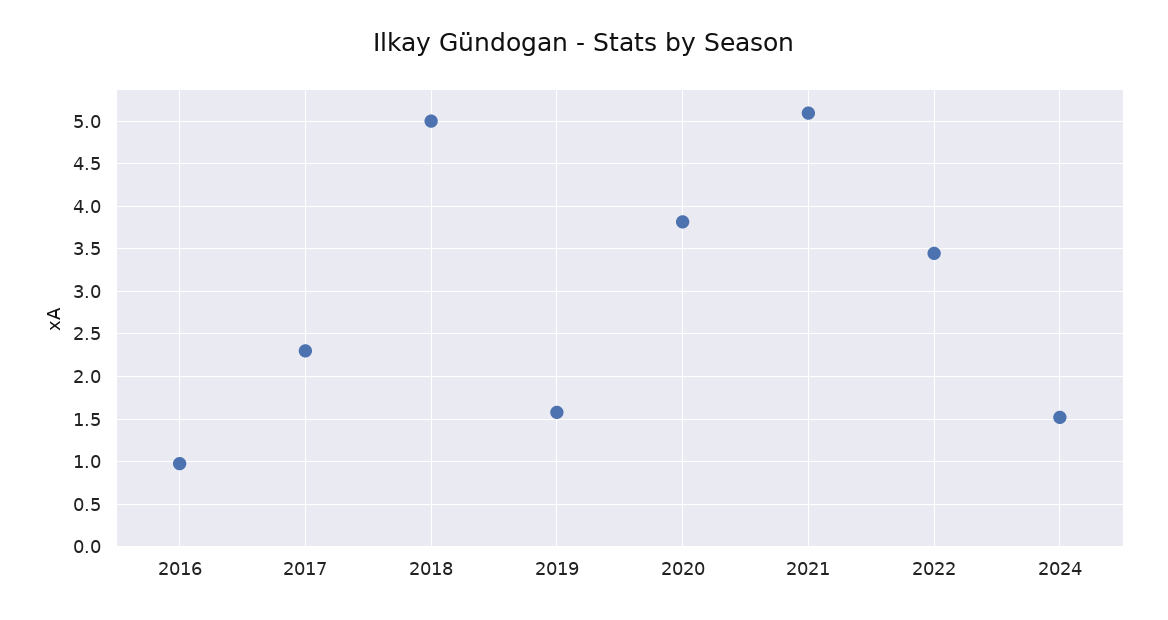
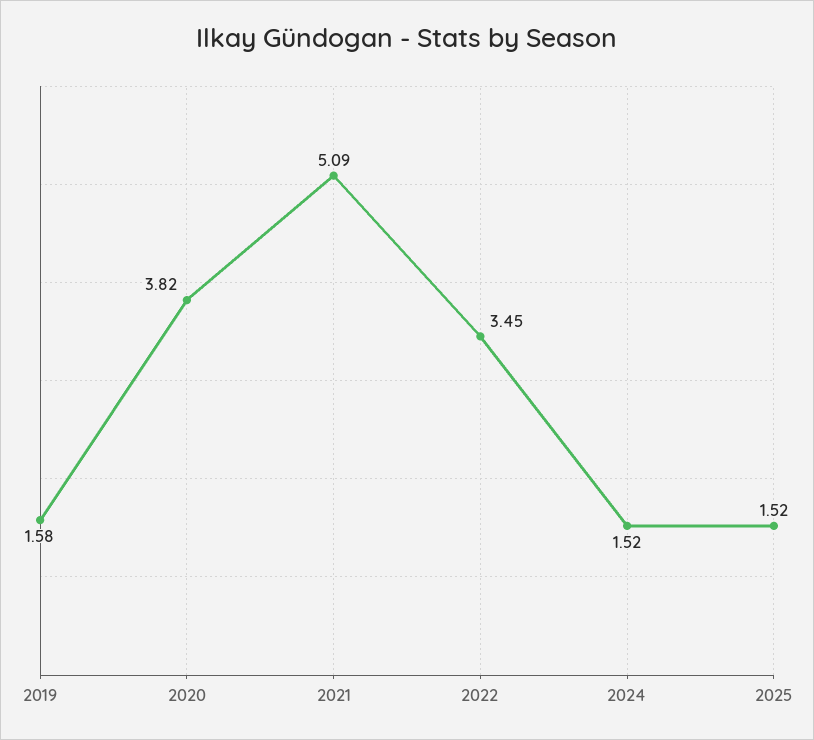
2016: 1 -> none
2017: 2.3 -> none
2018: 5 -> none
2025: none -> 1.52

